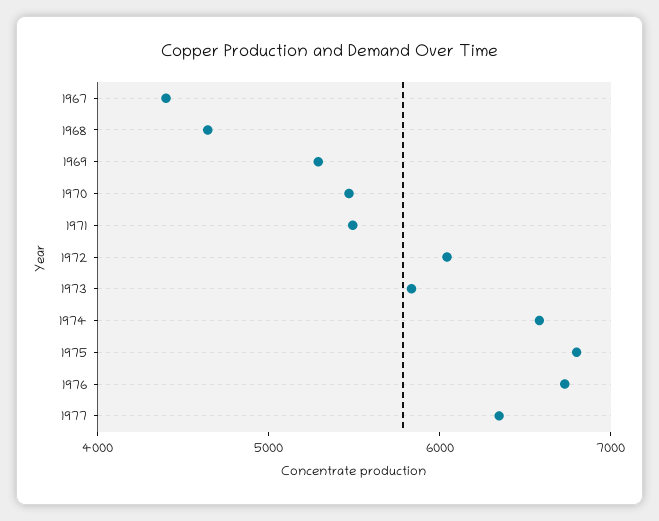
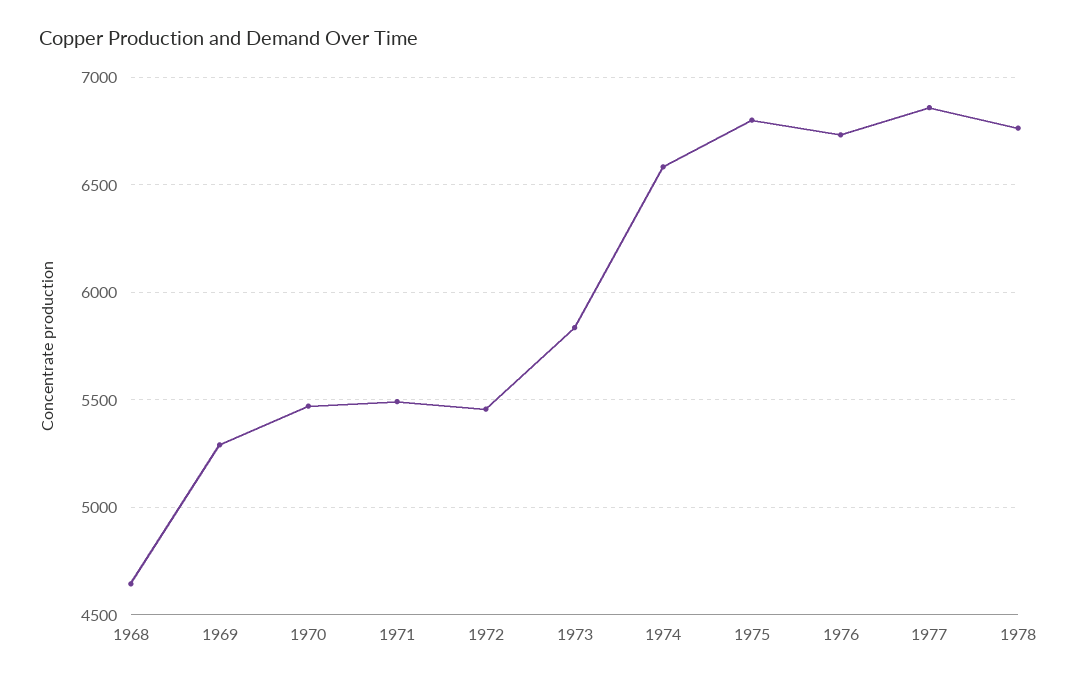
1967: 4400 -> none
1972: 6000 -> 5450
1977: 6400 -> 6850
1978: none -> 6750

